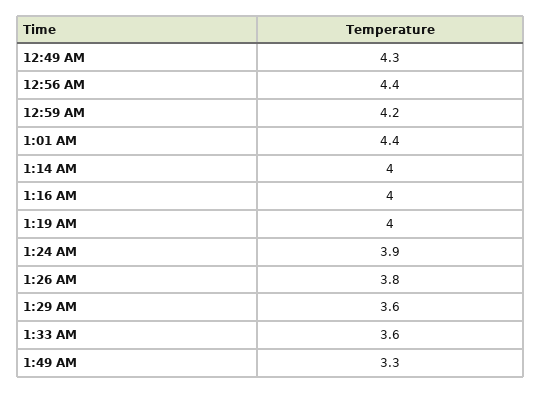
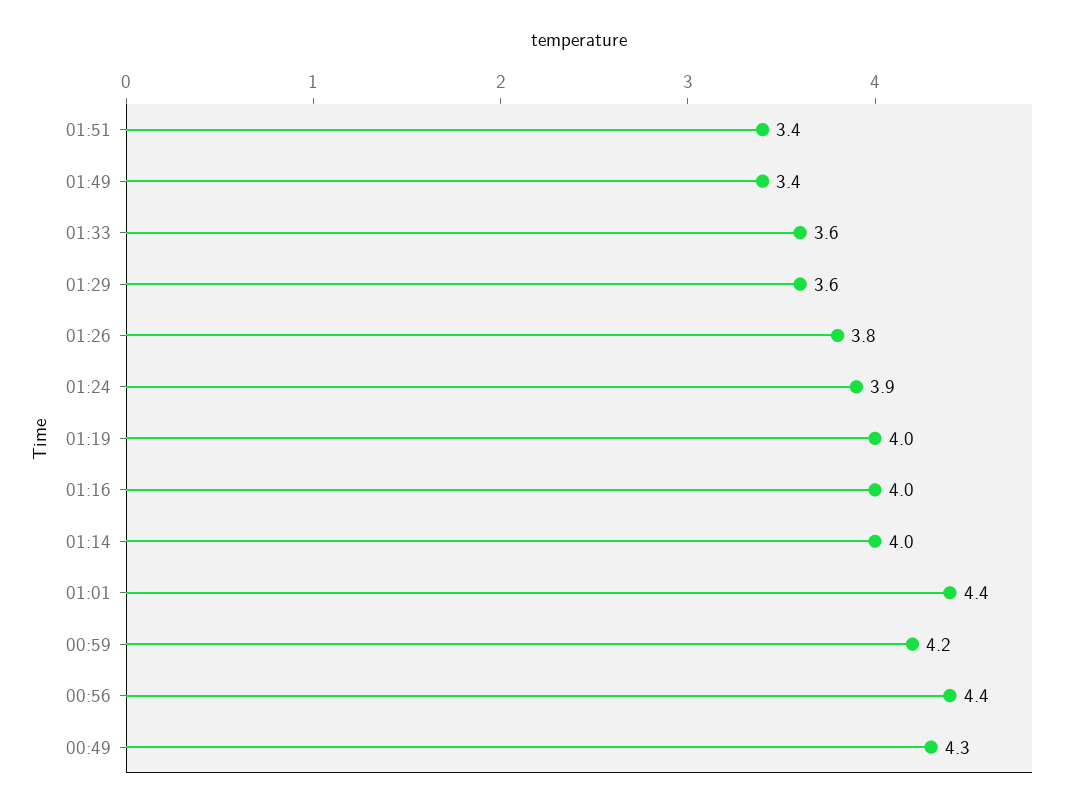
1:49 AM: 3.3 -> 3.4
01:51: none -> 3.4

